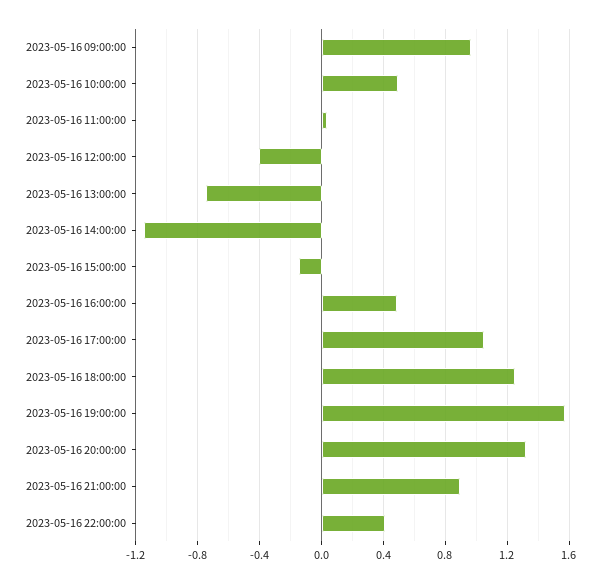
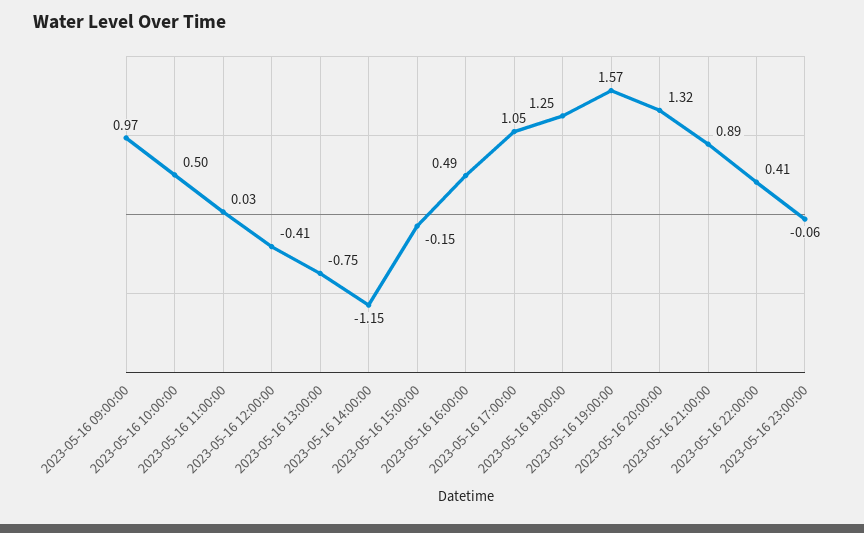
2023-05-16 23:00:00: none -> -0.06

